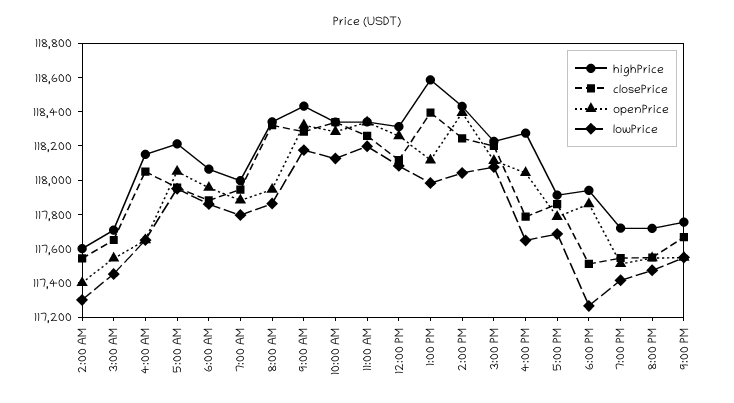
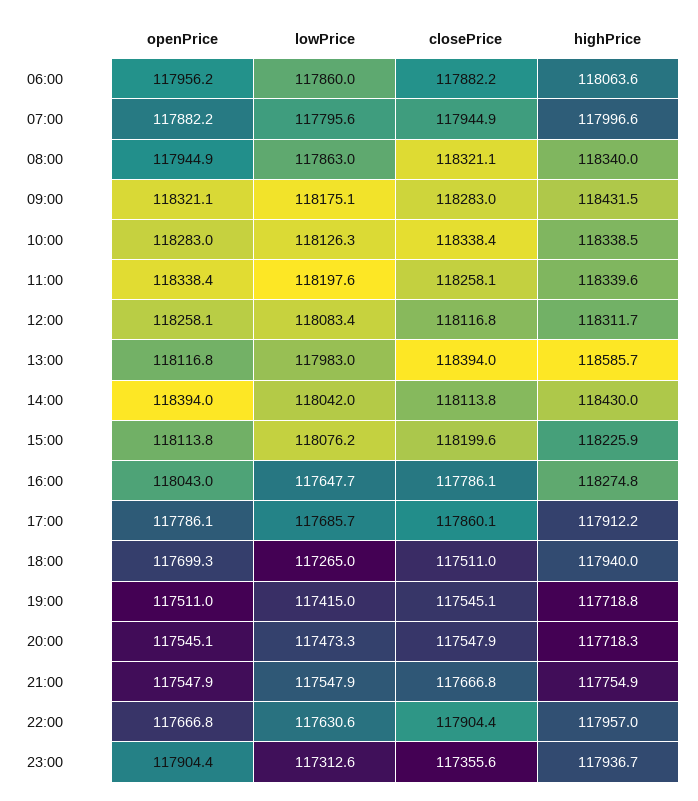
highPrice, 2:00 AM: 117600 -> none
closePrice, 2:00 AM: 117550 -> none
openPrice, 2:00 AM: 117400 -> none
lowPrice, 2:00 AM: 117300 -> none
highPrice, 3:00 AM: 117700 -> none
closePrice, 3:00 AM: 117650 -> none
openPrice, 3:00 AM: 117550 -> none
lowPrice, 3:00 AM: 117450 -> none
highPrice, 4:00 AM: 118150 -> none
closePrice, 4:00 AM: 118050 -> none
openPrice, 4:00 AM: 117650 -> none
lowPrice, 4:00 AM: 117650 -> none
highPrice, 5:00 AM: 118200 -> none
closePrice, 5:00 AM: 117950 -> none
openPrice, 5:00 AM: 118050 -> none
lowPrice, 5:00 AM: 117950 -> none
closePrice, 2:00 PM: 118250 -> 118113.8
openPrice, 6:00 PM: 117850 -> 117699.3
openPrice, 22:00: none -> 117666.8
lowPrice, 22:00: none -> 117630.6
closePrice, 22:00: none -> 117904.4
highPrice, 22:00: none -> 117957
openPrice, 23:00: none -> 117904.4
lowPrice, 23:00: none -> 117312.6
closePrice, 23:00: none -> 117355.6
highPrice, 23:00: none -> 117936.7

